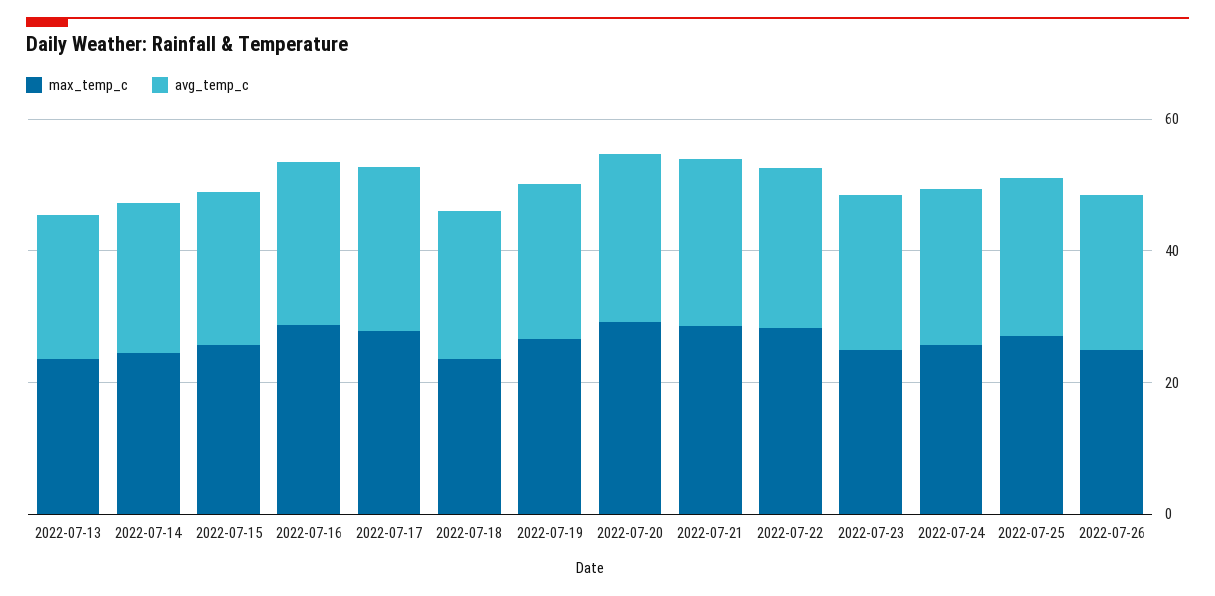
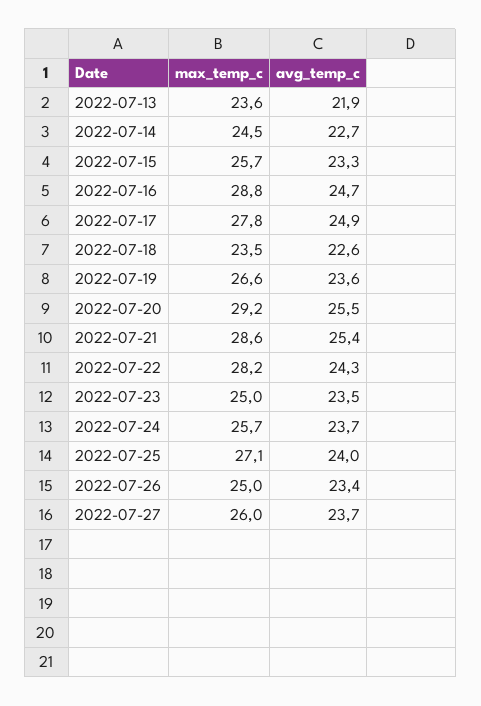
max_temp_c, 2022-07-27: none -> 26
avg_temp_c, 2022-07-27: none -> 23.7

